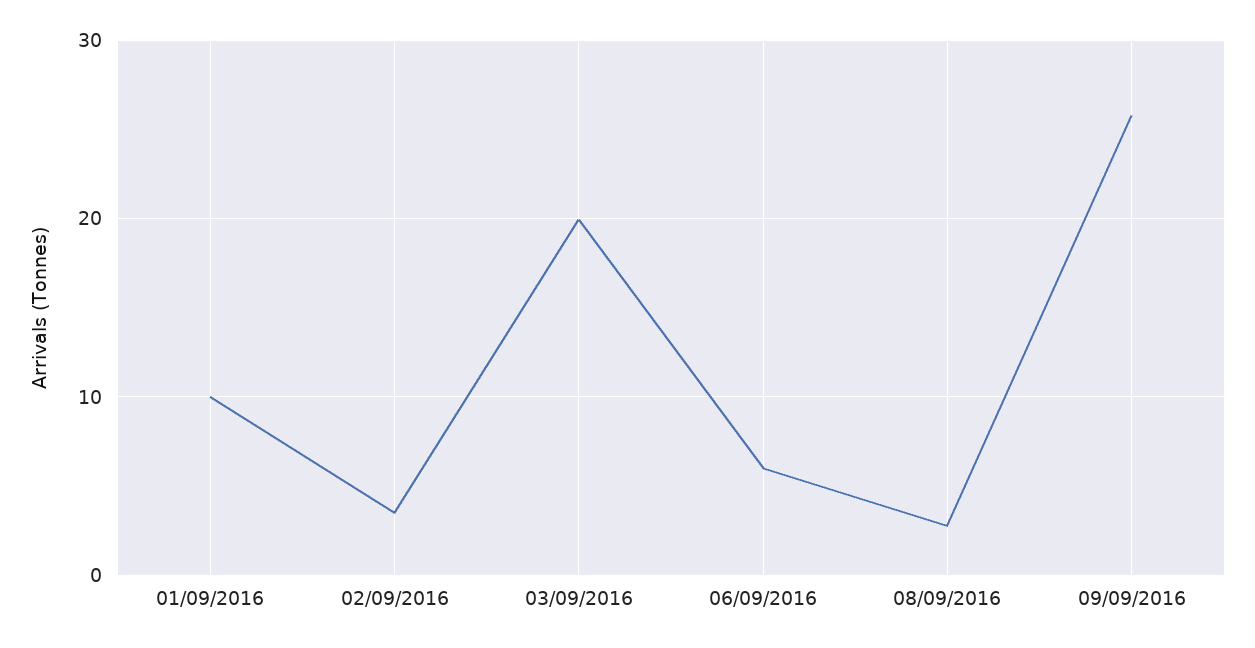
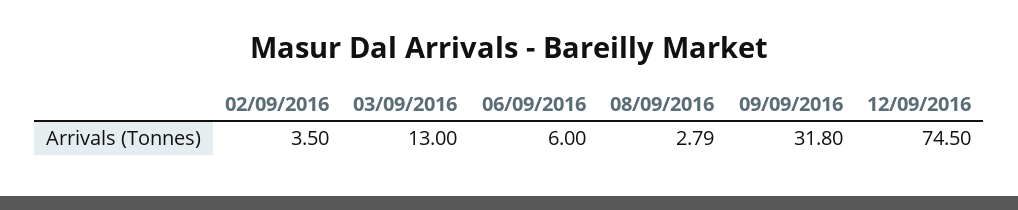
01/09/2016: 10 -> none
03/09/2016: 20 -> 13
09/09/2016: 26 -> 31.8
12/09/2016: none -> 74.5

